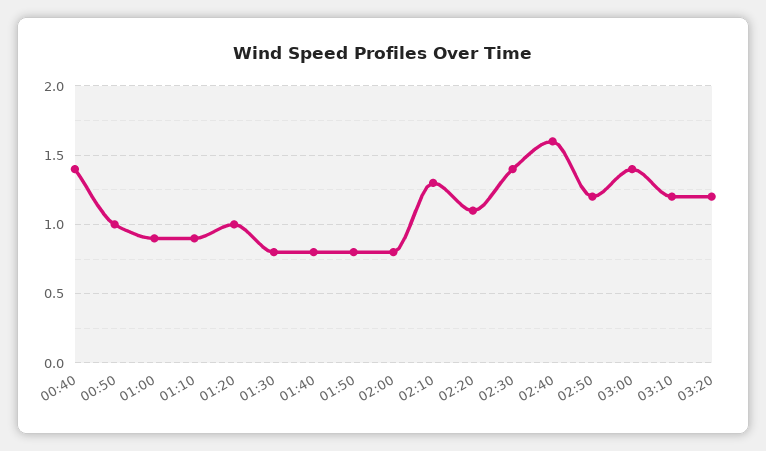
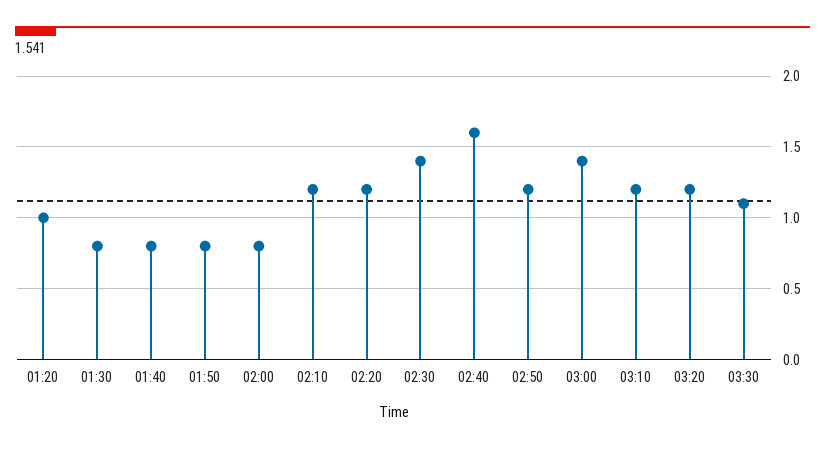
00:40: 1.4 -> none
00:50: 1 -> none
01:00: 0.9 -> none
01:10: 0.9 -> none
02:10: 1.3 -> 1.2
02:20: 1.1 -> 1.2
03:30: none -> 1.1

